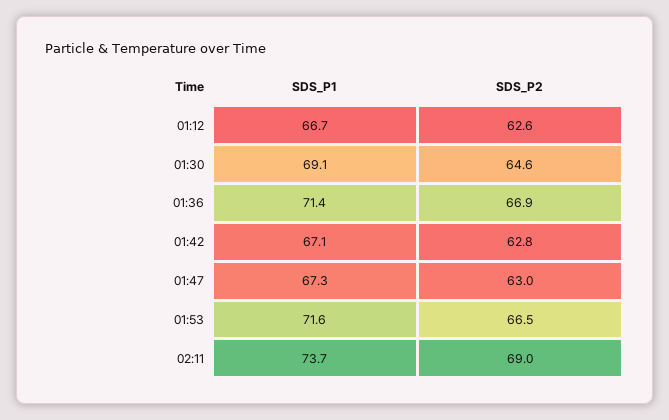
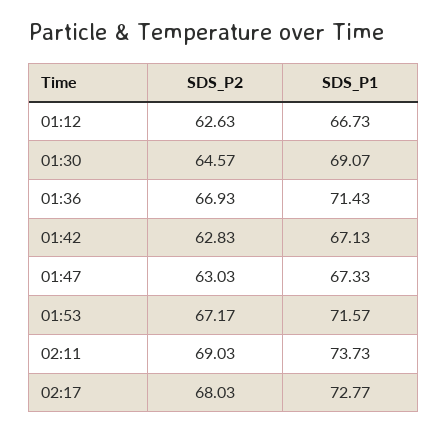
SDS_P2, 01:53: 66.5 -> 67.17
SDS_P2, 02:17: none -> 68.03
SDS_P1, 02:17: none -> 72.77

